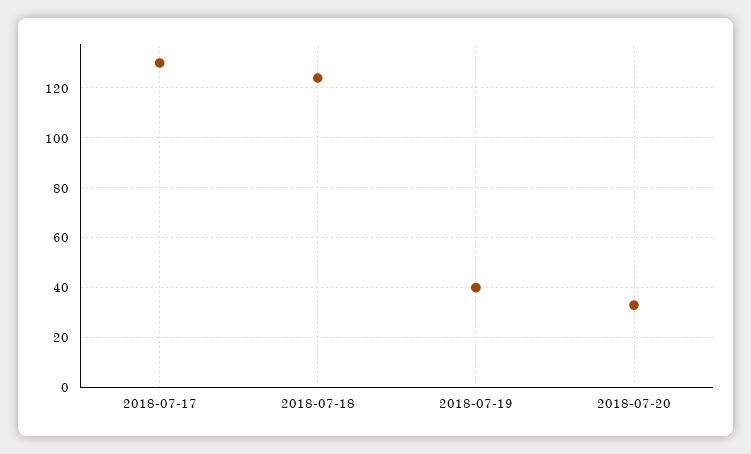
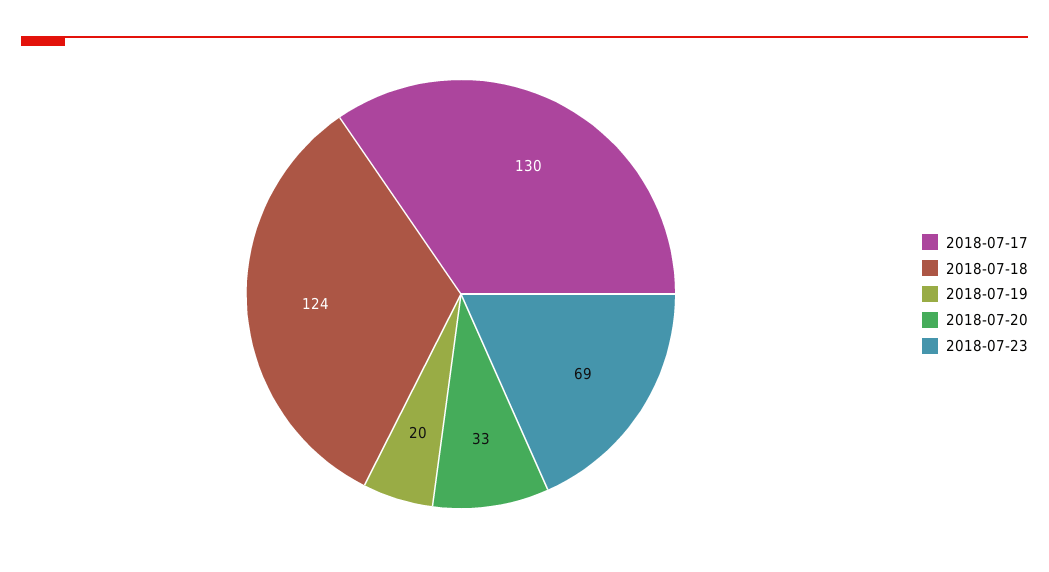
2018-07-19: 40 -> 20
2018-07-23: none -> 69

